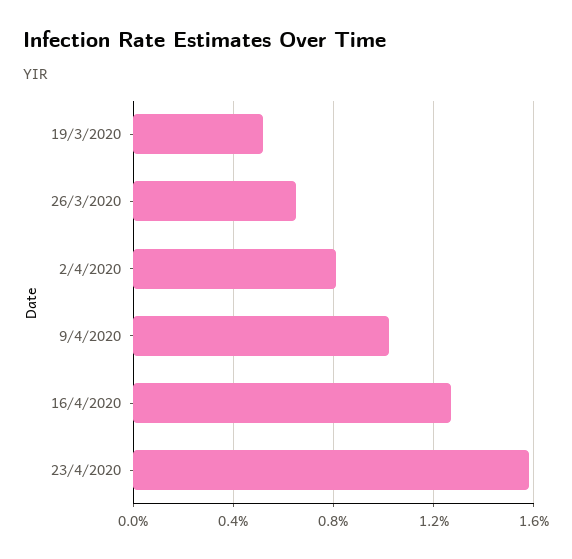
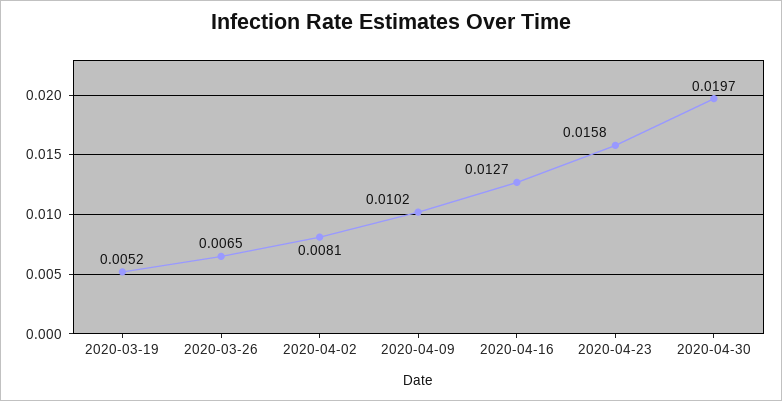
2020-04-30: none -> 0.0197

